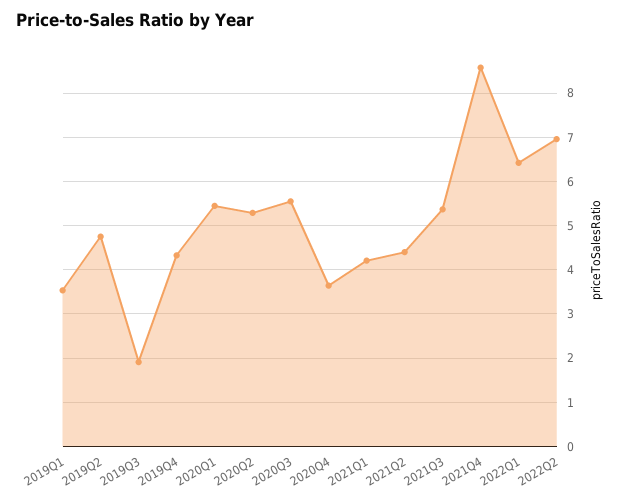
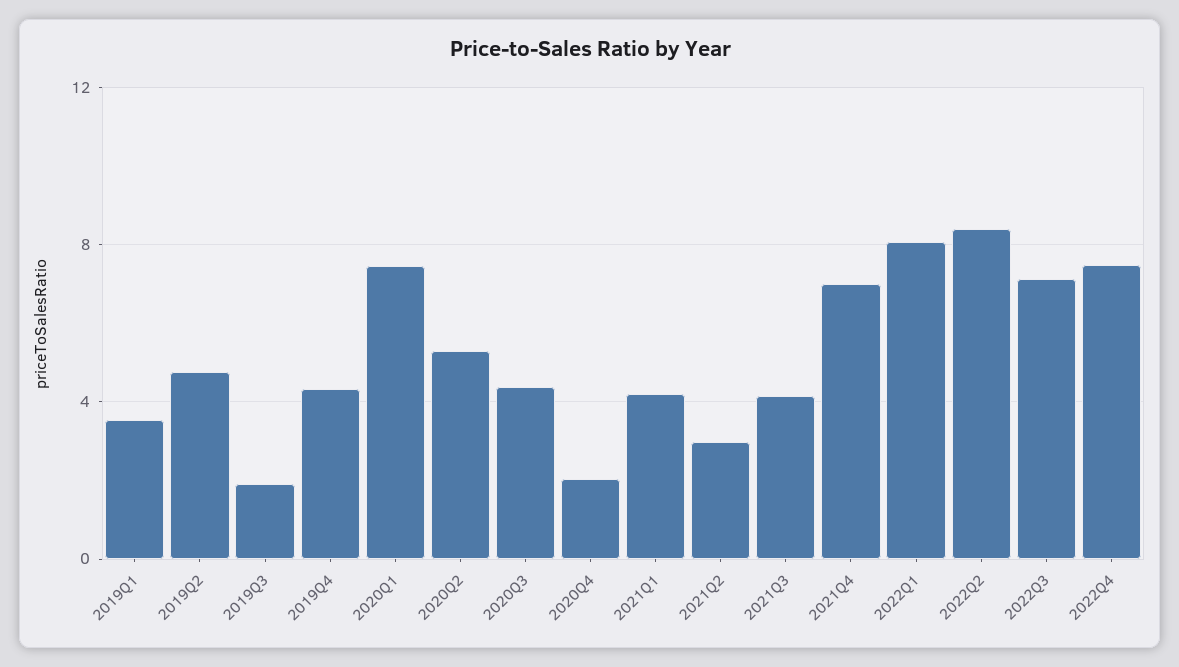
2020Q1: 5.4 -> 7.5
2020Q3: 5.6 -> 4.5
2020Q4: 3.6 -> 2
2021Q2: 4.4 -> 3
2021Q3: 5.4 -> 4
2021Q4: 8.6 -> 7
2022Q1: 6.4 -> 8
2022Q2: 7 -> 8.5
2022Q3: none -> 7
2022Q4: none -> 7.5

